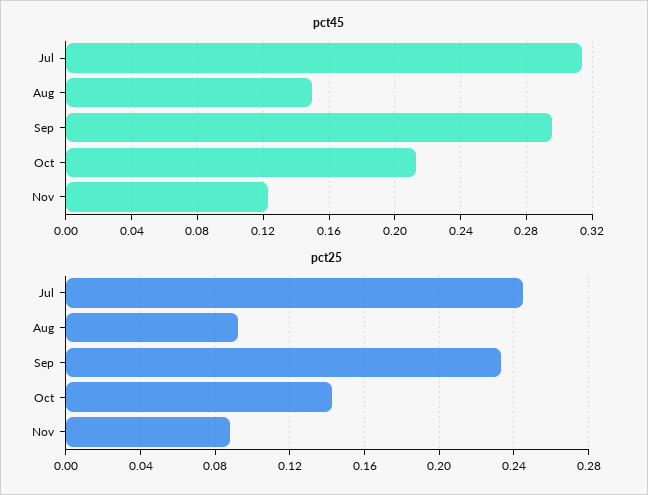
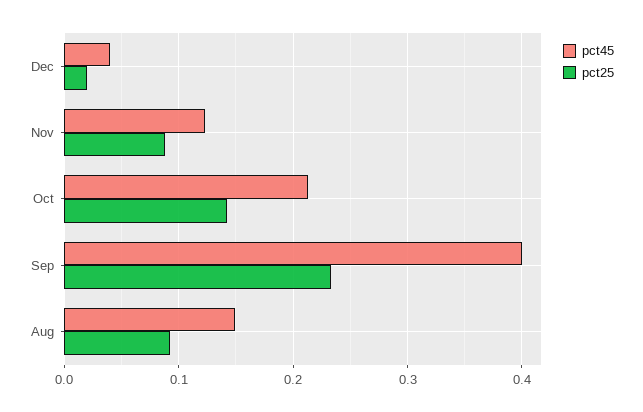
pct45, Jul: 0.315 -> none
pct45, Sep: 0.295 -> 0.4
pct25, Jul: 0.245 -> none
pct45, Dec: none -> 0.04
pct25, Dec: none -> 0.02

